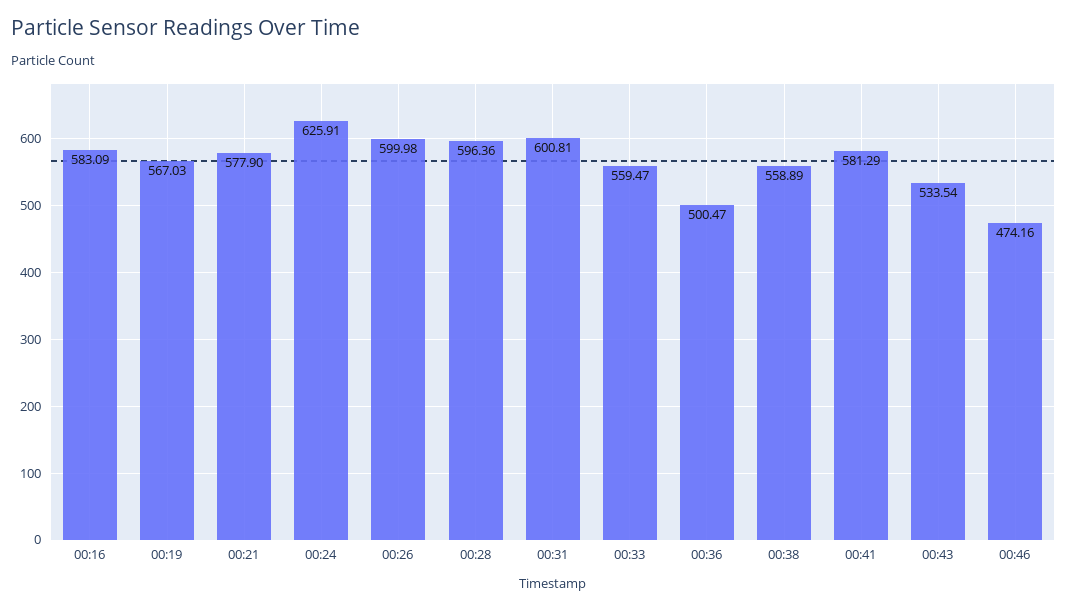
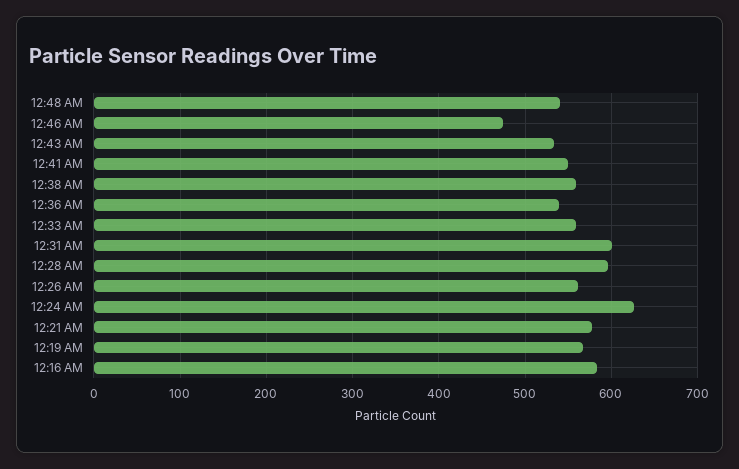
00:26: 599.98 -> 560
00:36: 500.47 -> 540
00:41: 581.29 -> 550
12:48 AM: none -> 540

